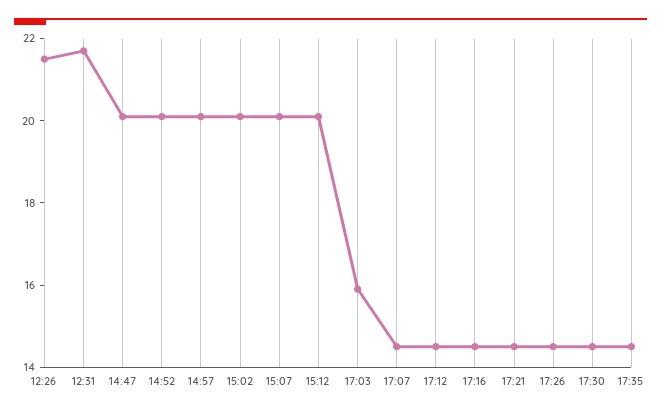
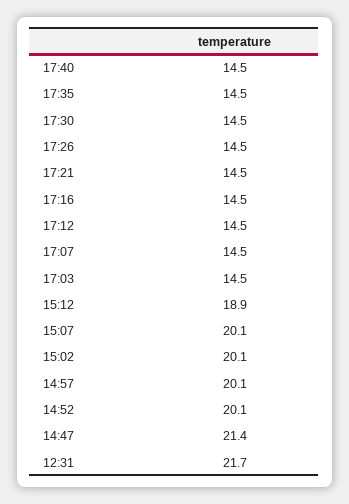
12:26: 21.5 -> none
14:47: 20 -> 21.4
15:12: 20 -> 18.9
17:03: 16 -> 14.5
17:40: none -> 14.5

